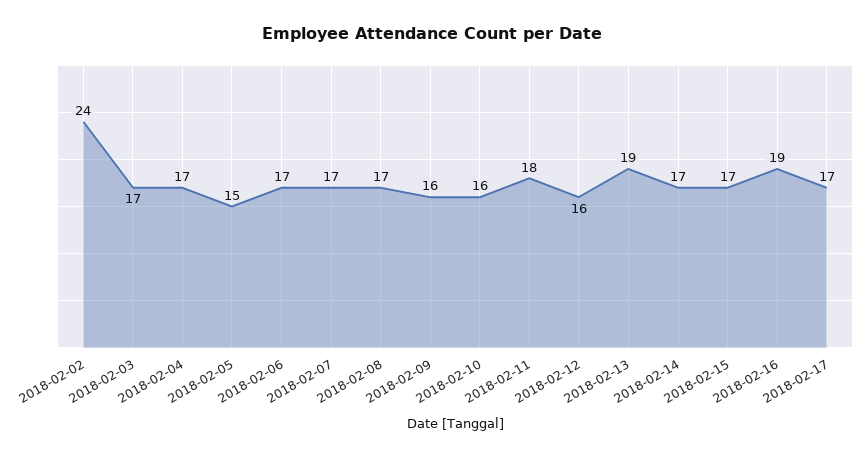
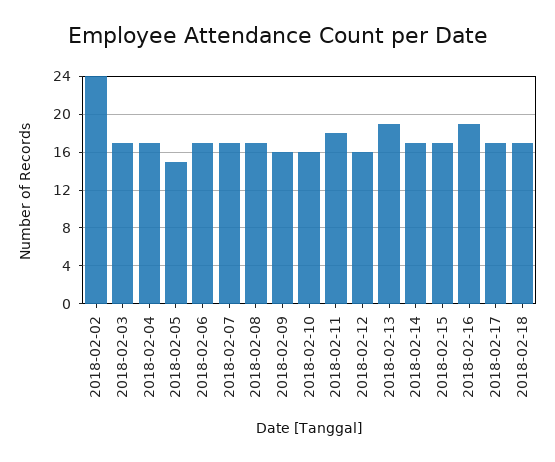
2018-02-18: none -> 17

